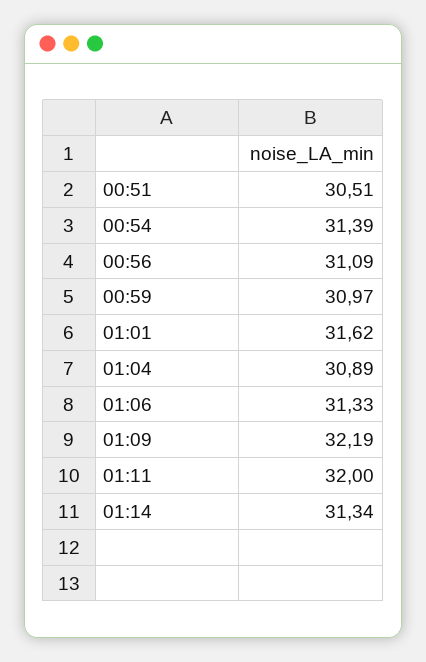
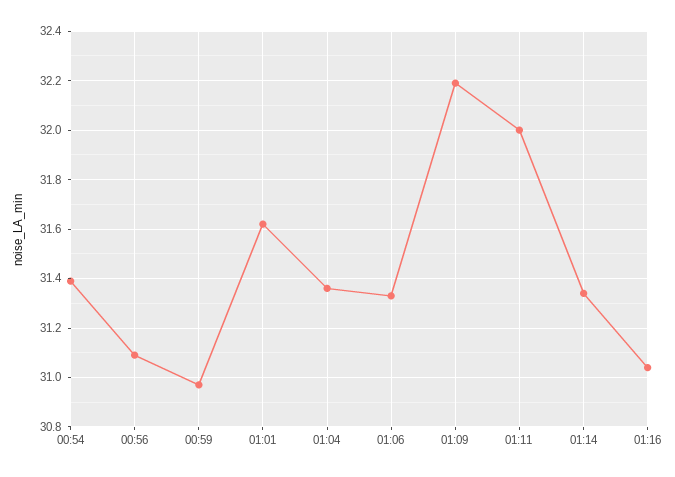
00:51: 30.51 -> none
01:04: 30.89 -> 31.35
01:16: none -> 31.05

